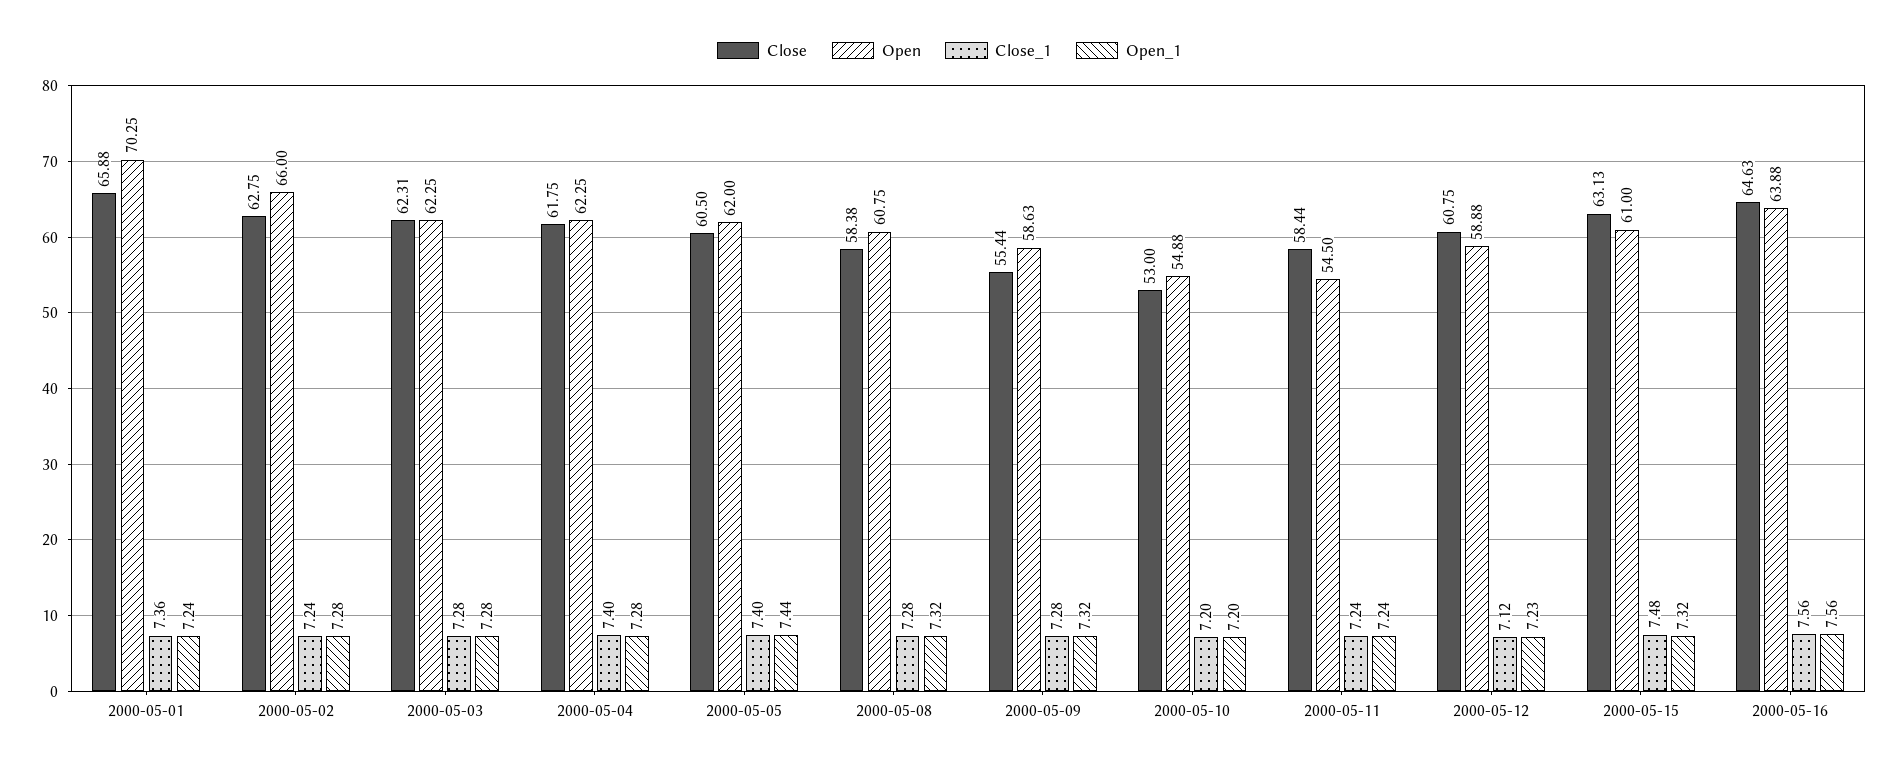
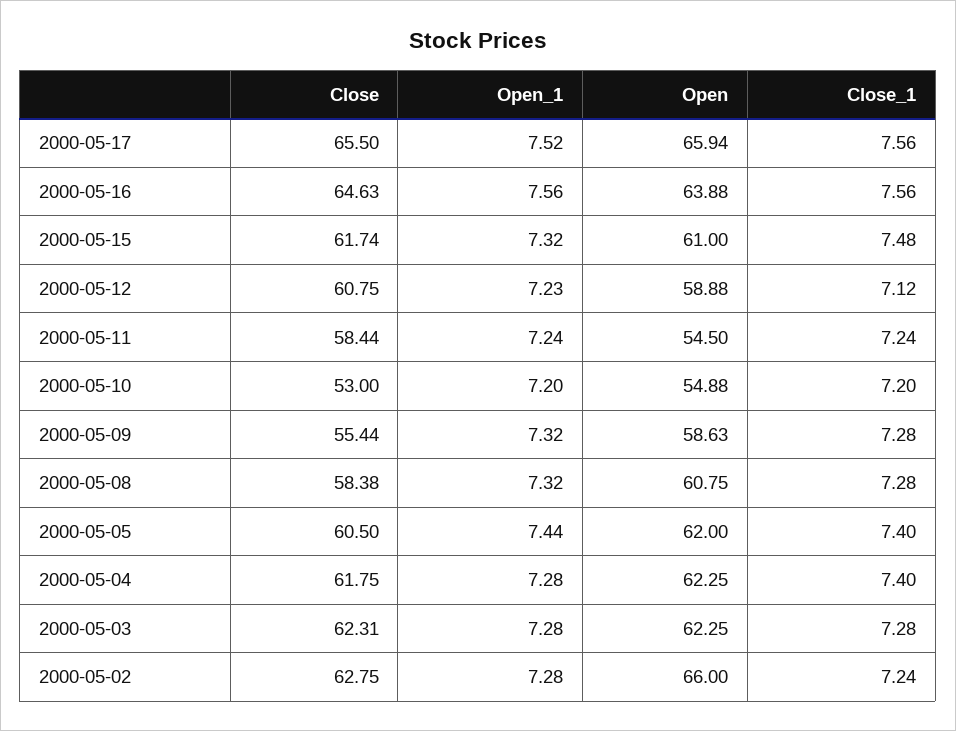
Close, 2000-05-01: 65.88 -> none
Open, 2000-05-01: 70.25 -> none
Close_1, 2000-05-01: 7.36 -> none
Open_1, 2000-05-01: 7.24 -> none
Close, 2000-05-15: 63.13 -> 61.74
Close, 2000-05-17: none -> 65.5
Open_1, 2000-05-17: none -> 7.52
Open, 2000-05-17: none -> 65.94
Close_1, 2000-05-17: none -> 7.56

